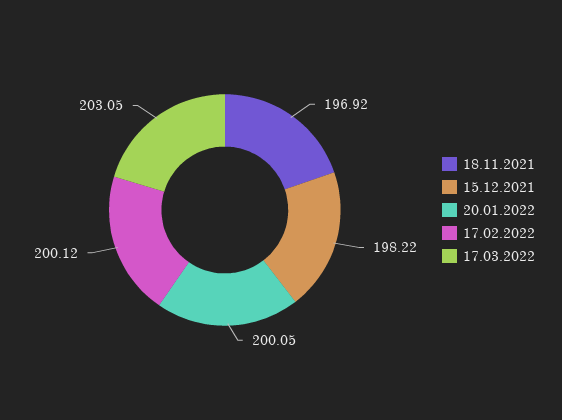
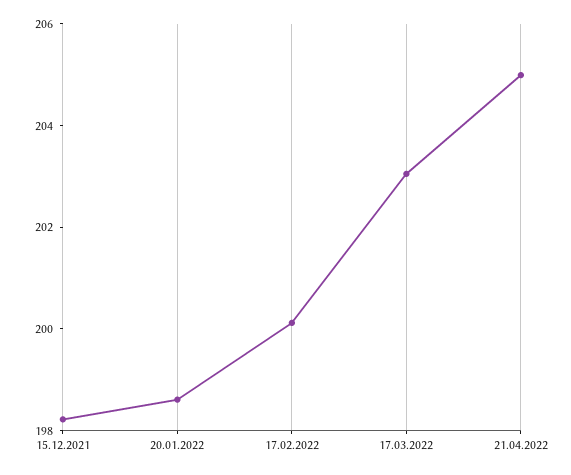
18.11.2021: 196.92 -> none
20.01.2022: 200.05 -> 198.5
21.04.2022: none -> 205

